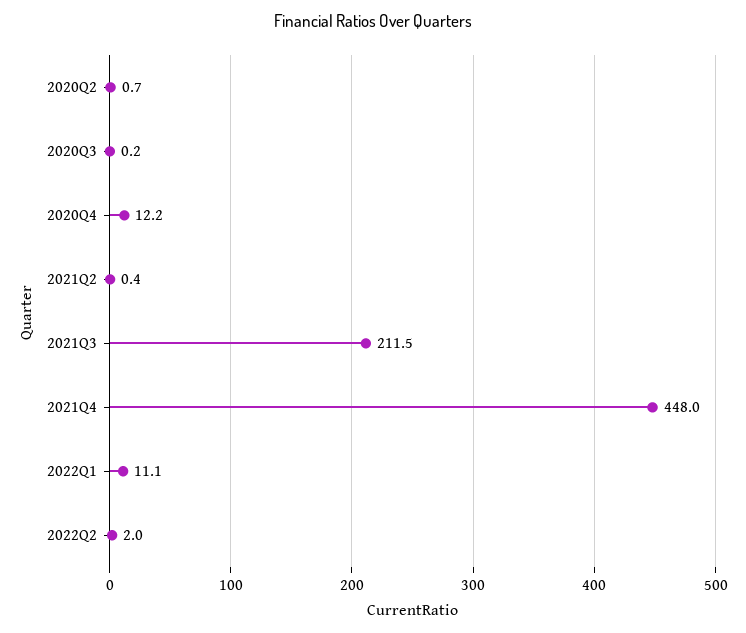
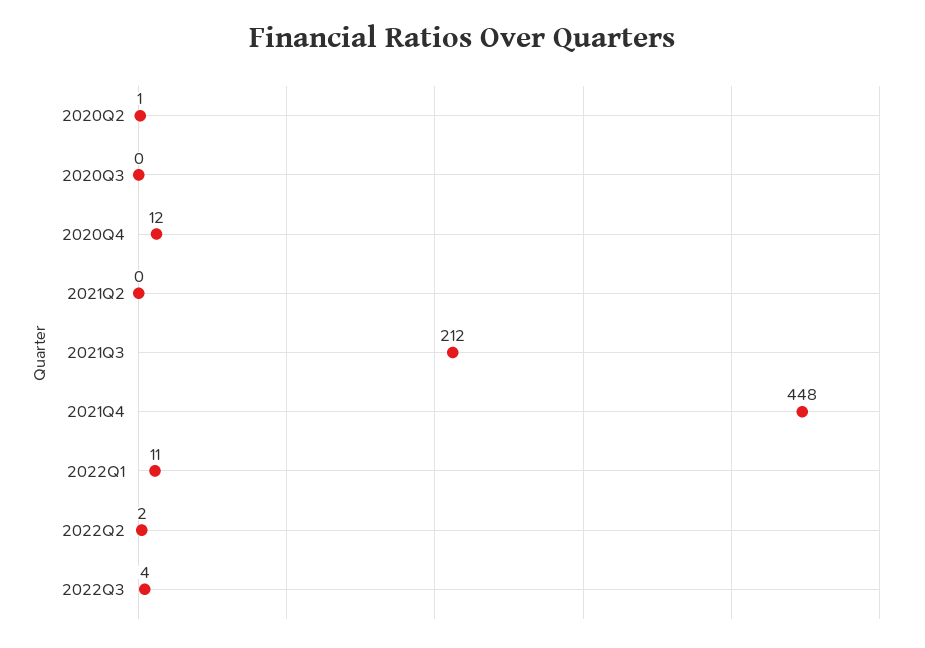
2022Q3: none -> 4

